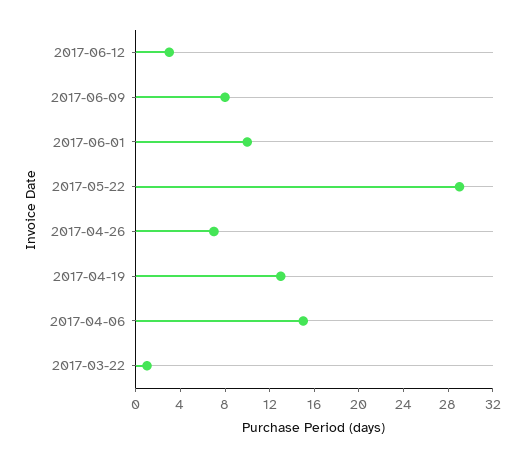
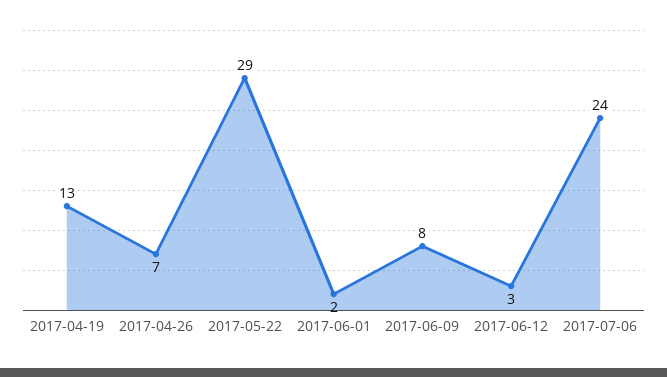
2017-06-01: 10 -> 2
2017-04-06: 15 -> none
2017-03-22: 1 -> none
2017-07-06: none -> 24

